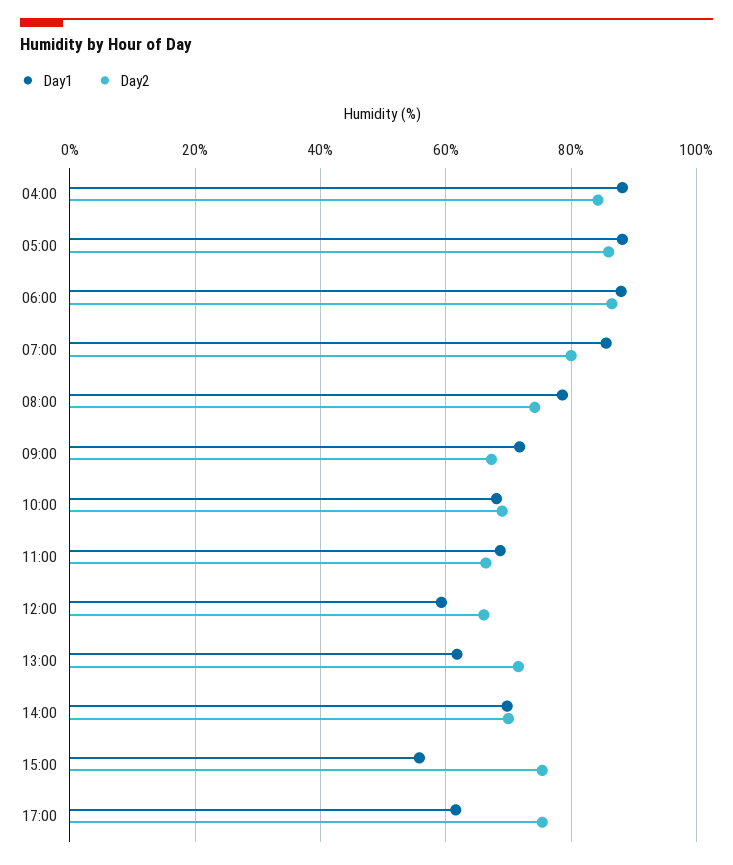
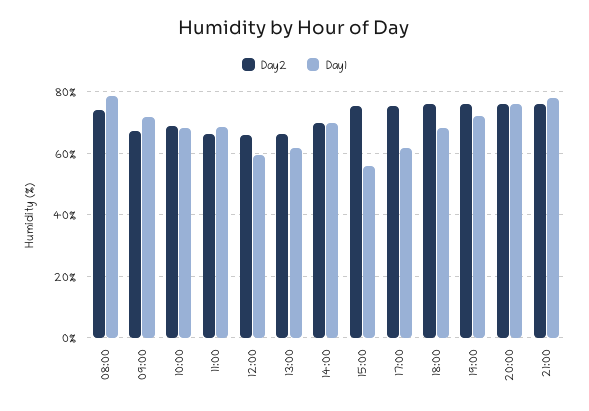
Day1, 04:00: 88 -> none
Day2, 04:00: 84 -> none
Day1, 05:00: 88 -> none
Day2, 05:00: 86 -> none
Day1, 06:00: 88 -> none
Day2, 06:00: 86 -> none
Day1, 07:00: 86 -> none
Day2, 07:00: 80 -> none
Day2, 13:00: 72 -> 66
Day2, 18:00: none -> 76
Day1, 18:00: none -> 68
Day2, 19:00: none -> 76
Day1, 19:00: none -> 72
Day2, 20:00: none -> 76
Day1, 20:00: none -> 76
Day2, 21:00: none -> 76
Day1, 21:00: none -> 78

